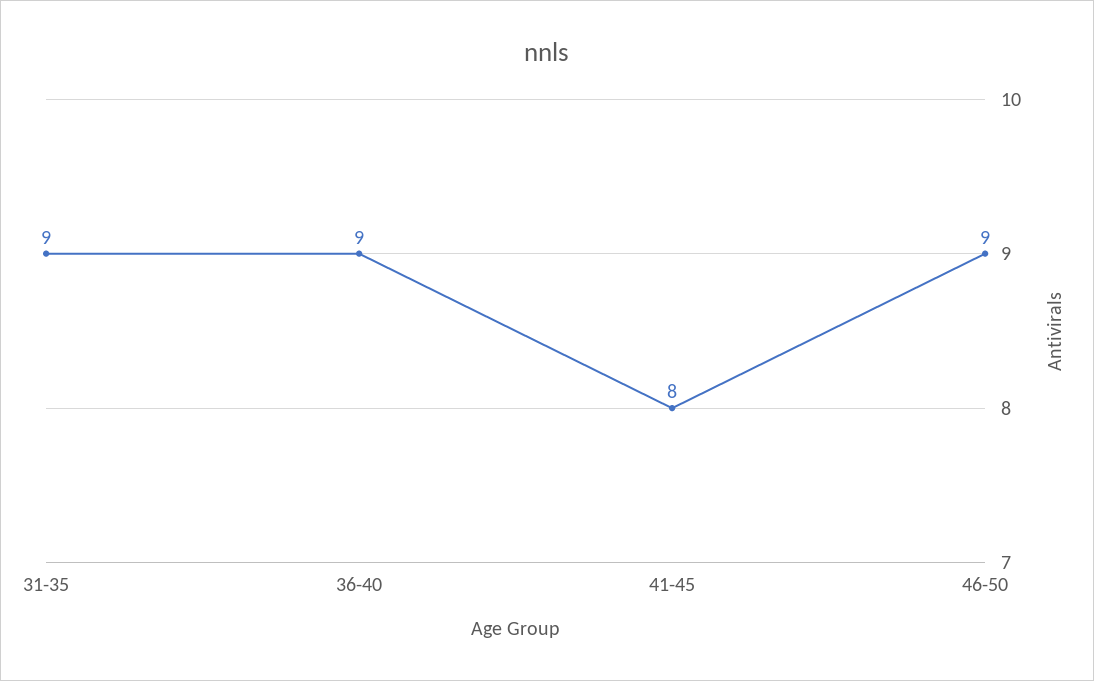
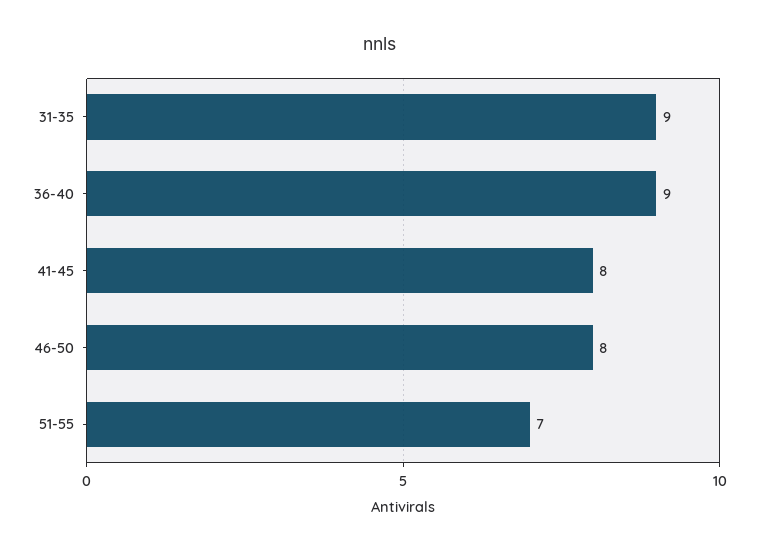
46-50: 9 -> 8
51-55: none -> 7

